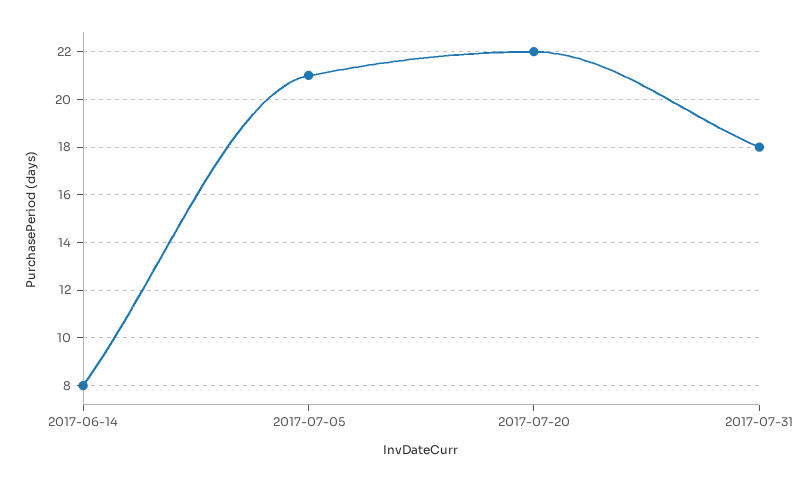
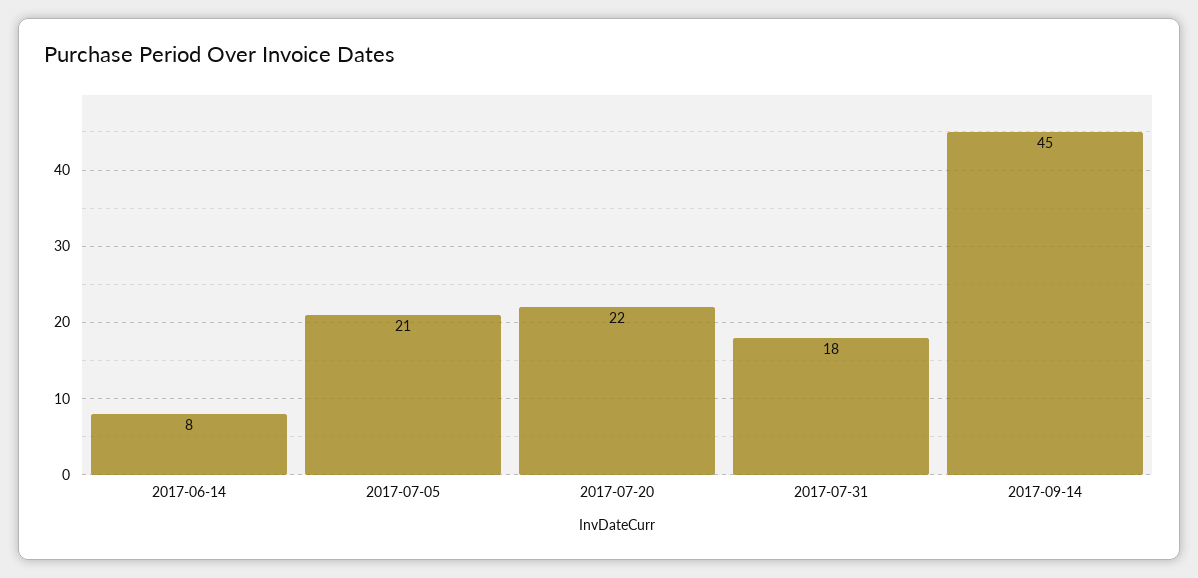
2017-09-14: none -> 45

